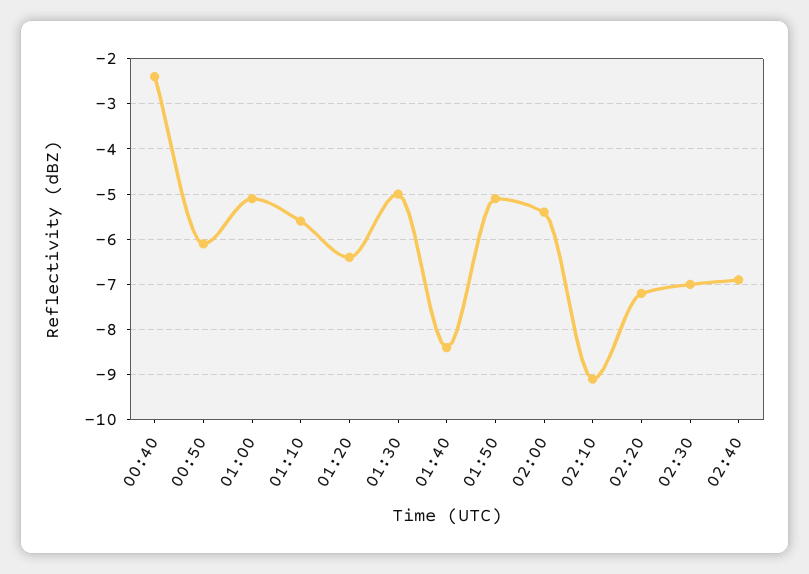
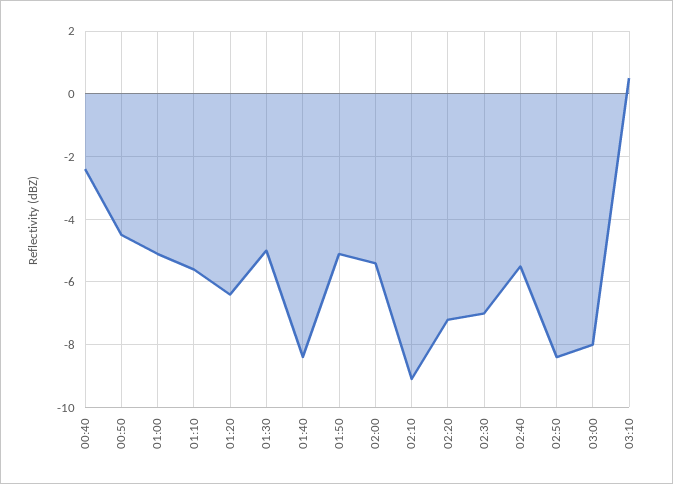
00:50: -6 -> -4.5
02:40: -7 -> -5.5
02:50: none -> -8.5
03:00: none -> -8
03:10: none -> 0.5

